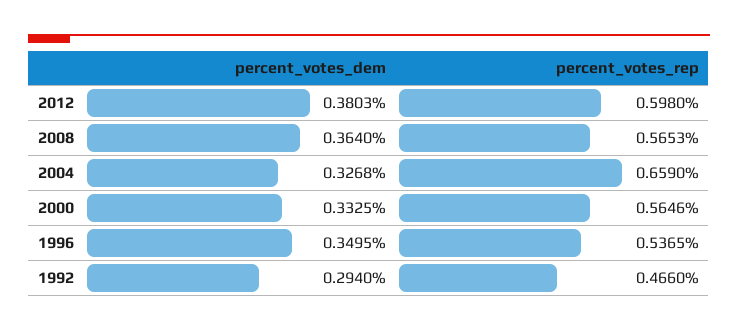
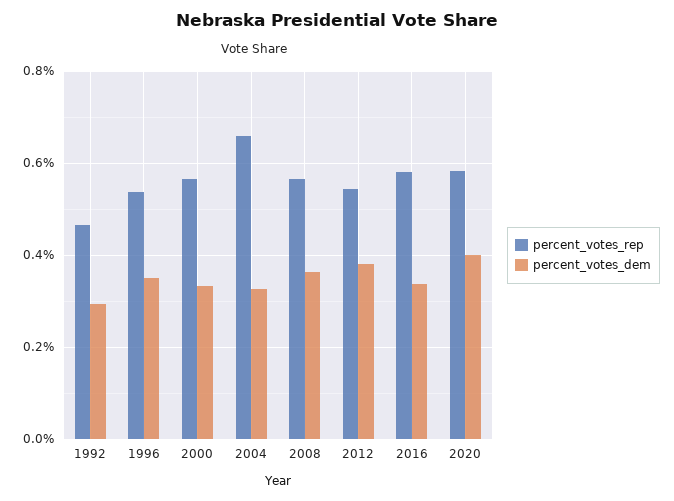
percent_votes_rep, 2012: 0.598 -> 0.54
percent_votes_rep, 2016: none -> 0.58
percent_votes_dem, 2016: none -> 0.34
percent_votes_rep, 2020: none -> 0.58
percent_votes_dem, 2020: none -> 0.4

